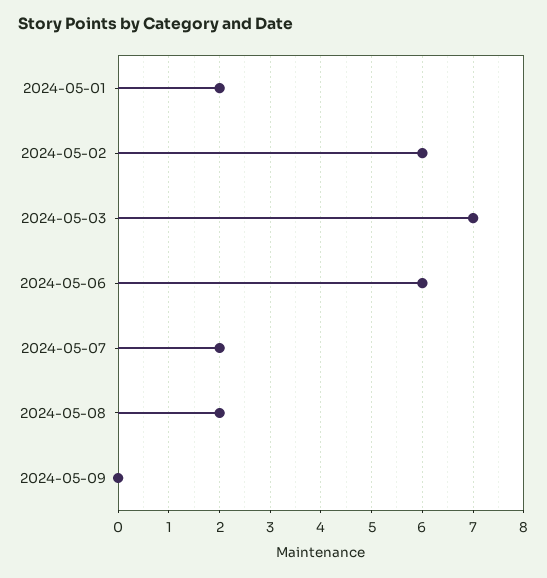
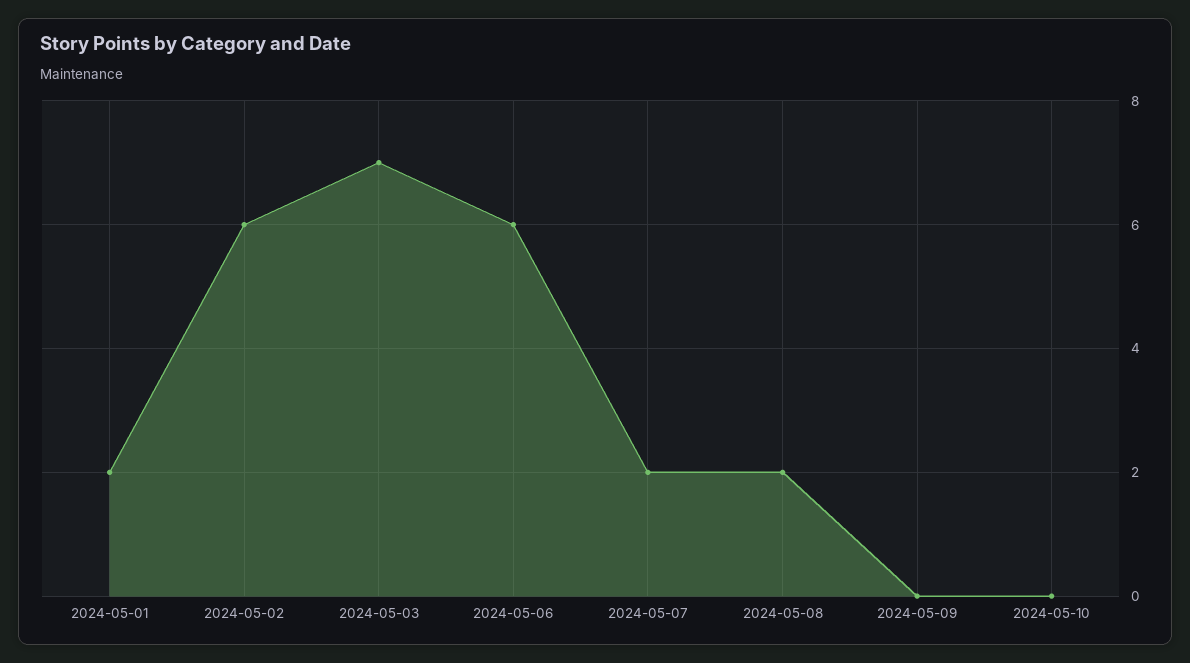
2024-05-10: none -> 0

